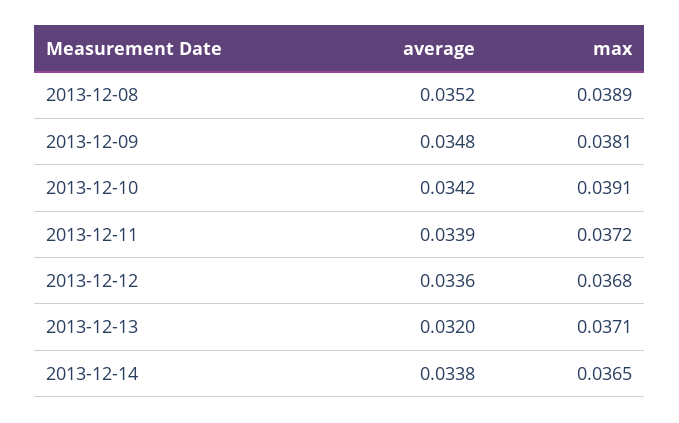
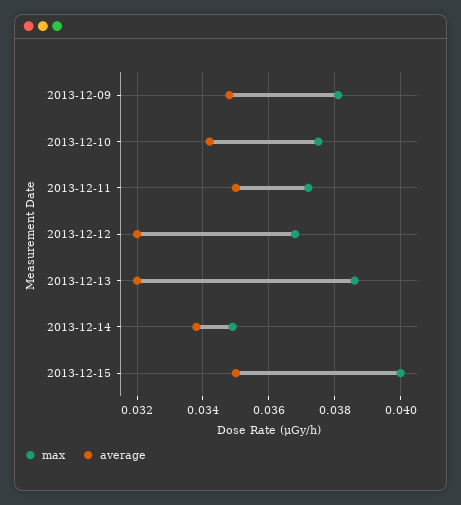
average, 2013-12-08: 0.0352 -> none
max, 2013-12-08: 0.0389 -> none
max, 2013-12-10: 0.0391 -> 0.0375
average, 2013-12-11: 0.0339 -> 0.035
average, 2013-12-12: 0.0336 -> 0.032
max, 2013-12-13: 0.0371 -> 0.0385
max, 2013-12-14: 0.0365 -> 0.035
max, 2013-12-15: none -> 0.04
average, 2013-12-15: none -> 0.035

